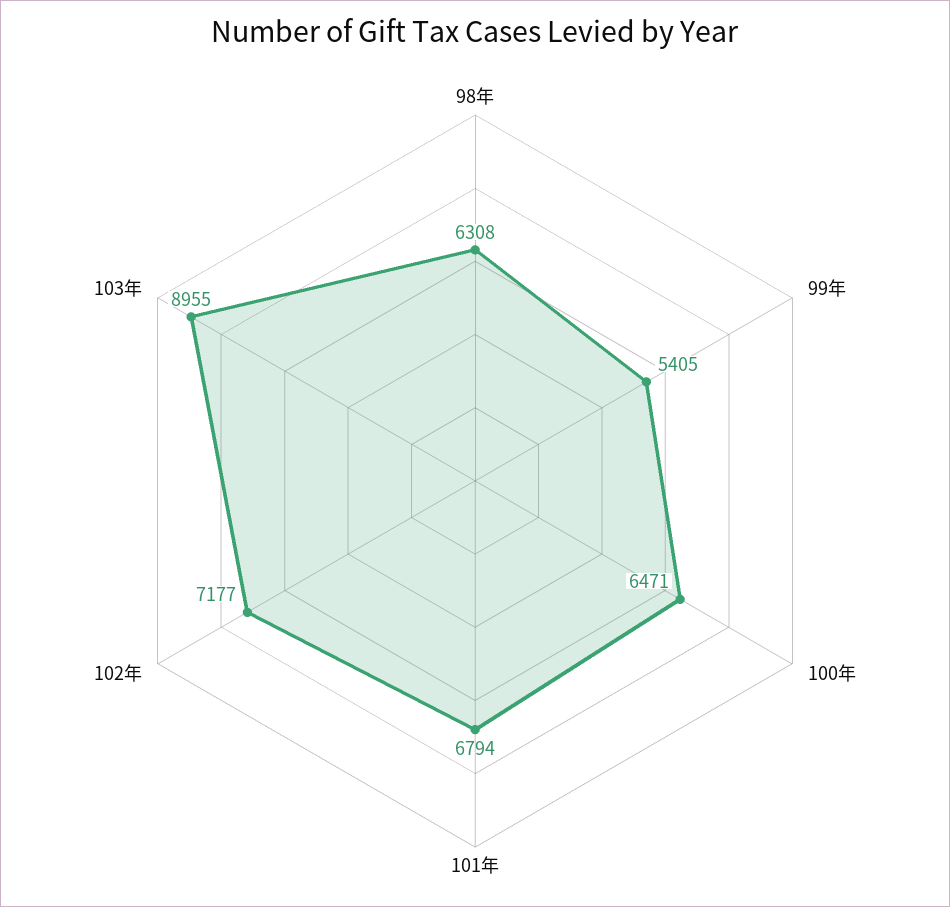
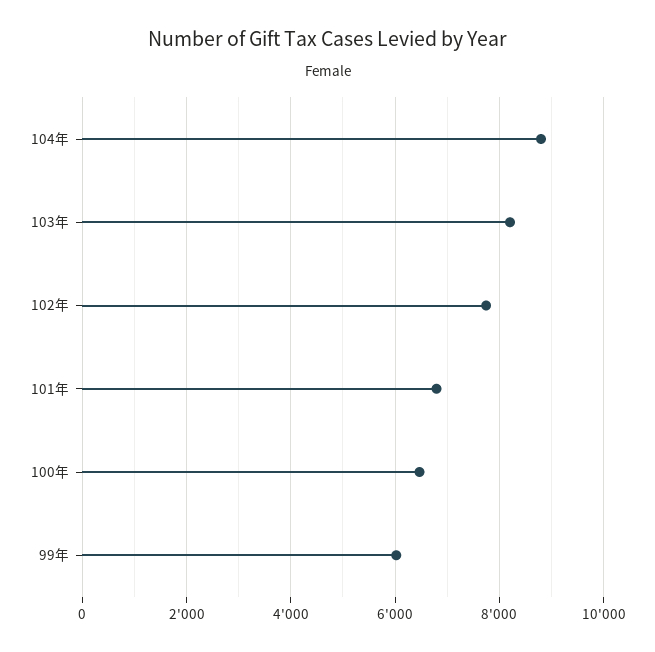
98年: 6308 -> none
99年: 5405 -> 6000
102年: 7177 -> 7800
103年: 8955 -> 8200
104年: none -> 8800

